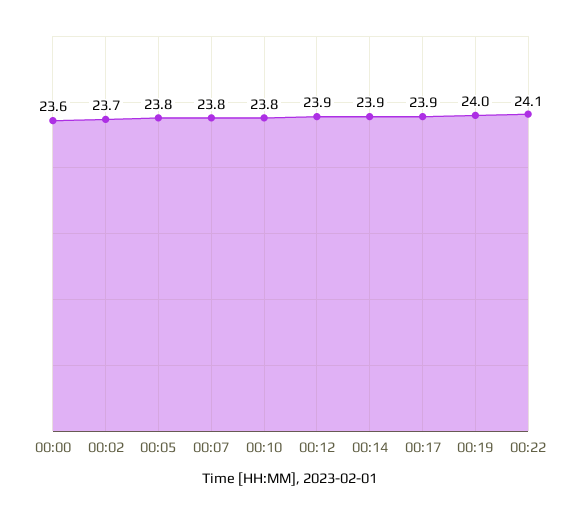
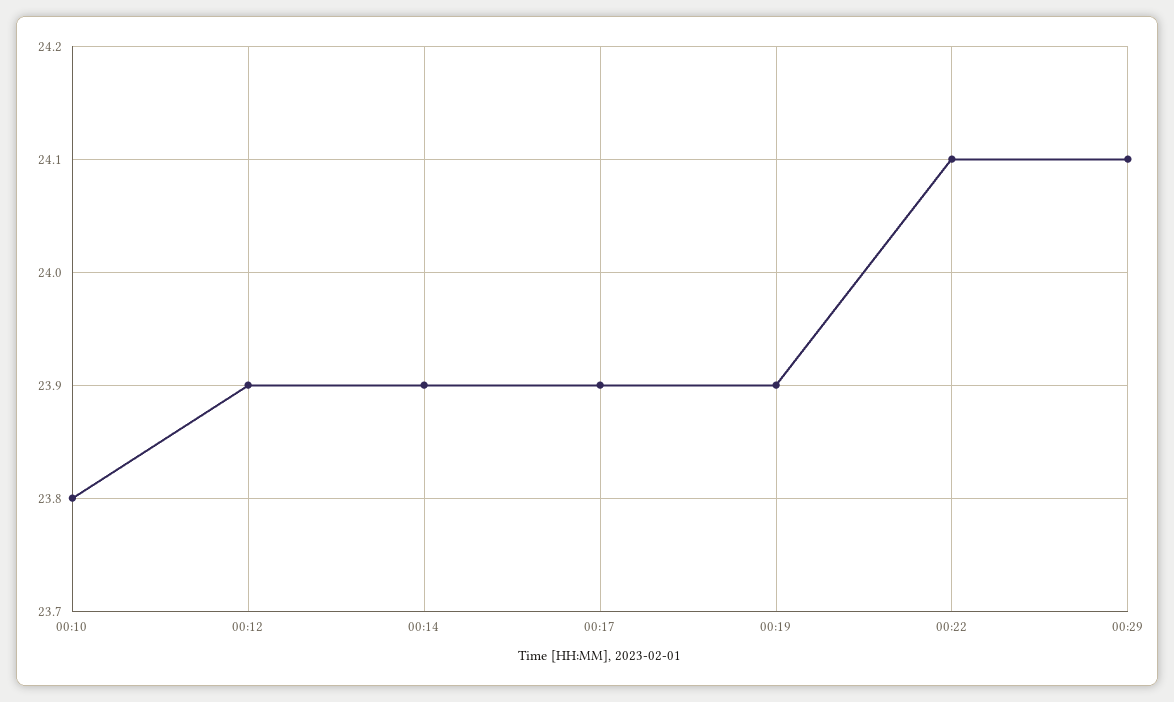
00:00: 23.6 -> none
00:02: 23.7 -> none
00:05: 23.8 -> none
00:07: 23.8 -> none
00:19: 24 -> 23.9
00:29: none -> 24.1

